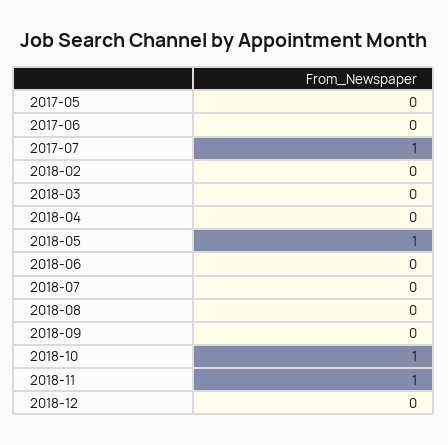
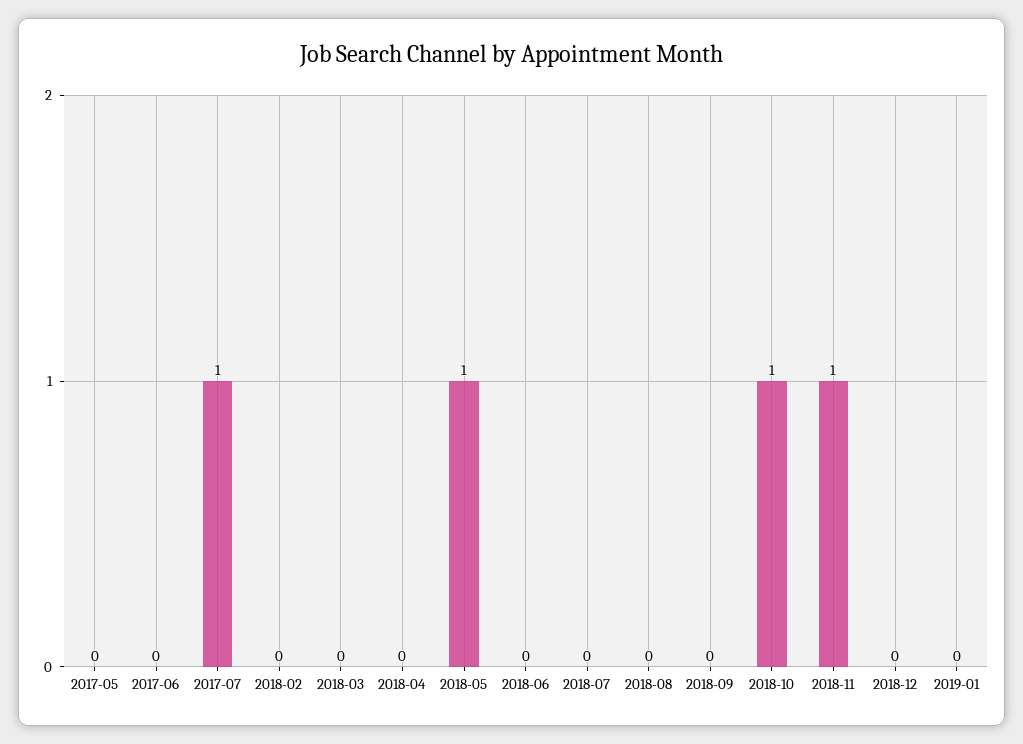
2019-01: none -> 0

